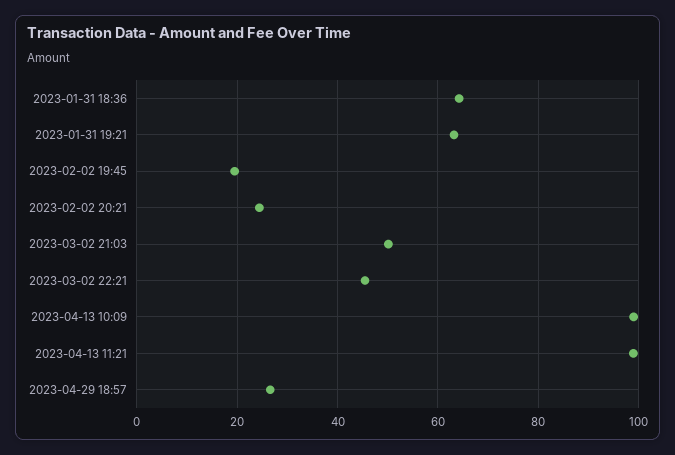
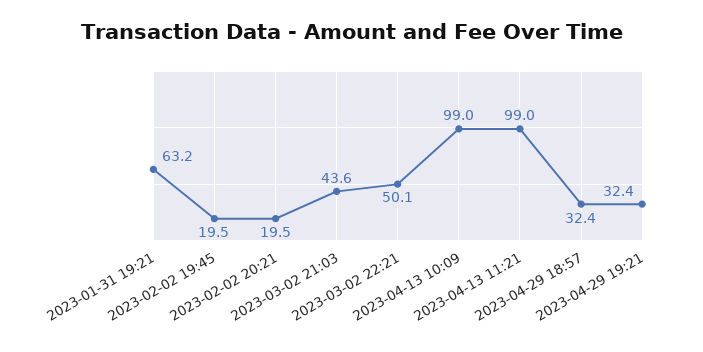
2023-01-31 18:36: 64 -> none
2023-02-02 20:21: 24 -> 19.5
2023-03-02 21:03: 50 -> 43.6
2023-03-02 22:21: 46 -> 50.1
2023-04-29 18:57: 26 -> 32.4
2023-04-29 19:21: none -> 32.4

